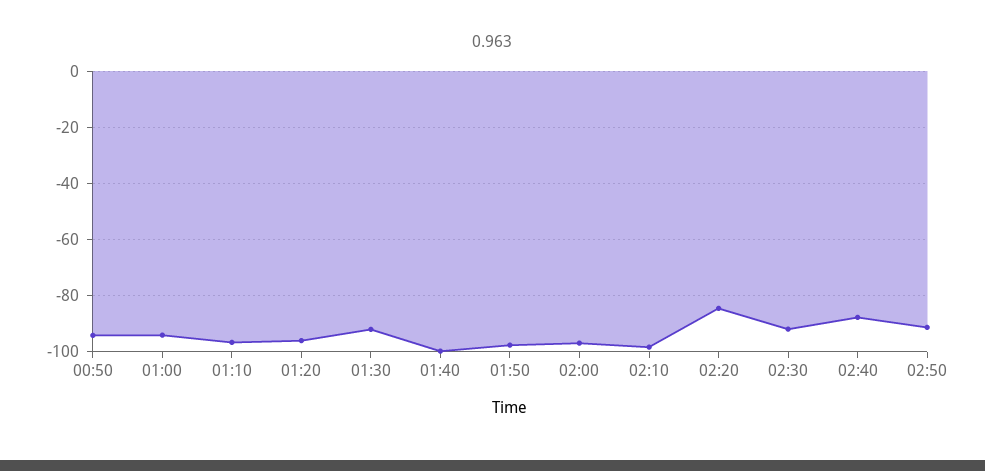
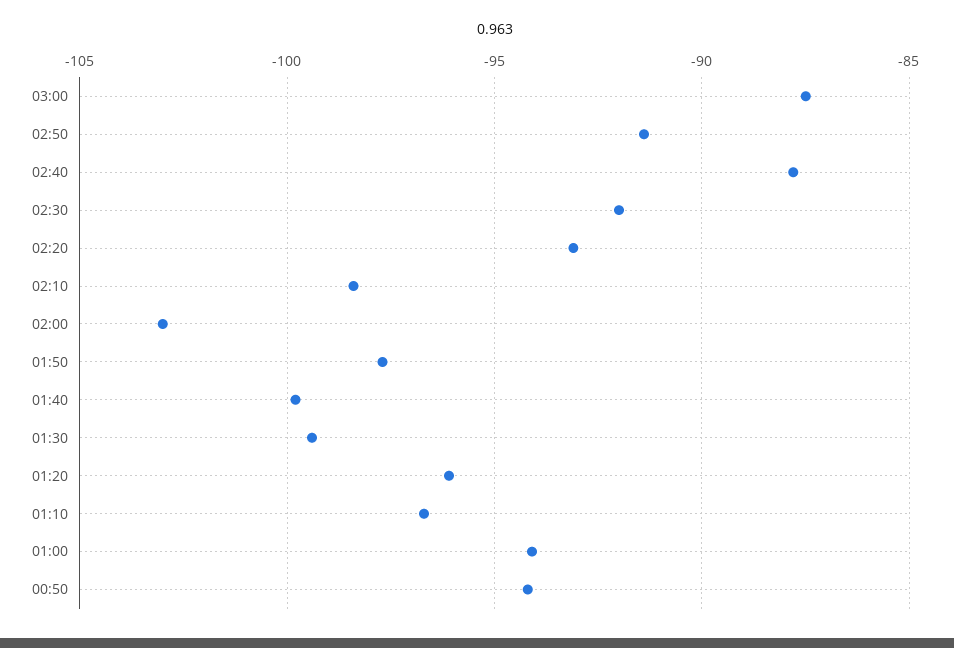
01:30: -92.5 -> -99.5
02:00: -97.5 -> -103
02:20: -85 -> -93
03:00: none -> -87.5

